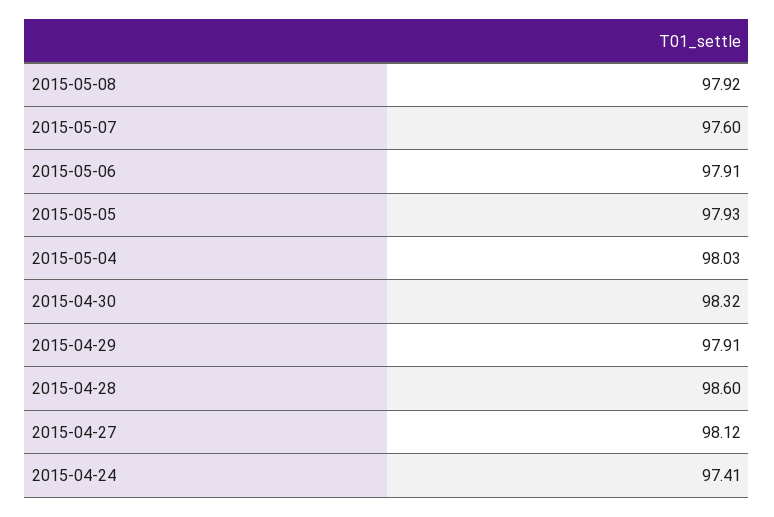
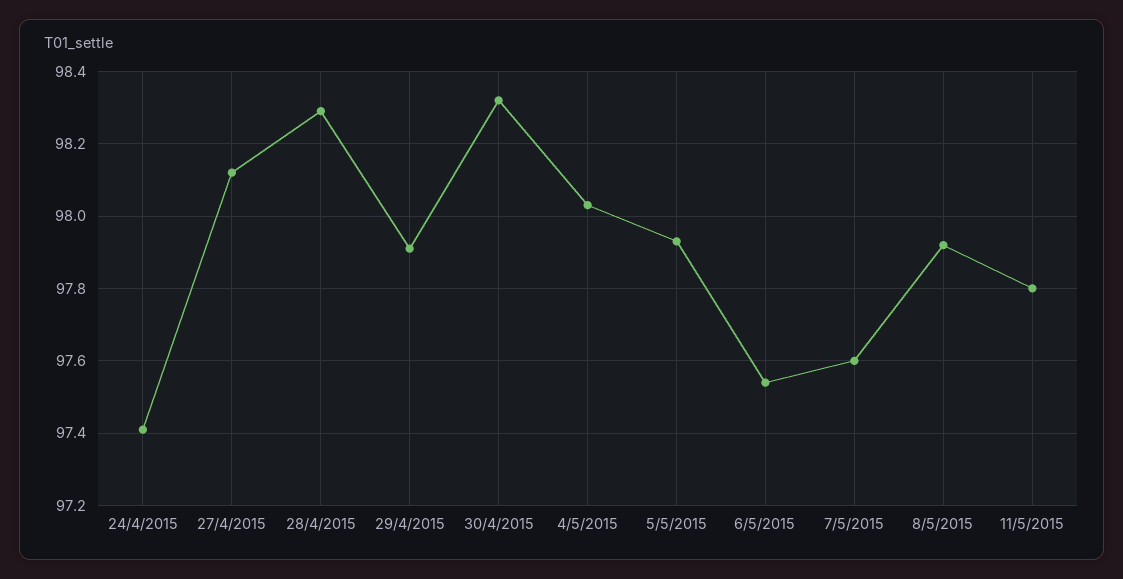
2015-05-06: 97.91 -> 97.55
2015-04-28: 98.6 -> 98.3
11/5/2015: none -> 97.8

